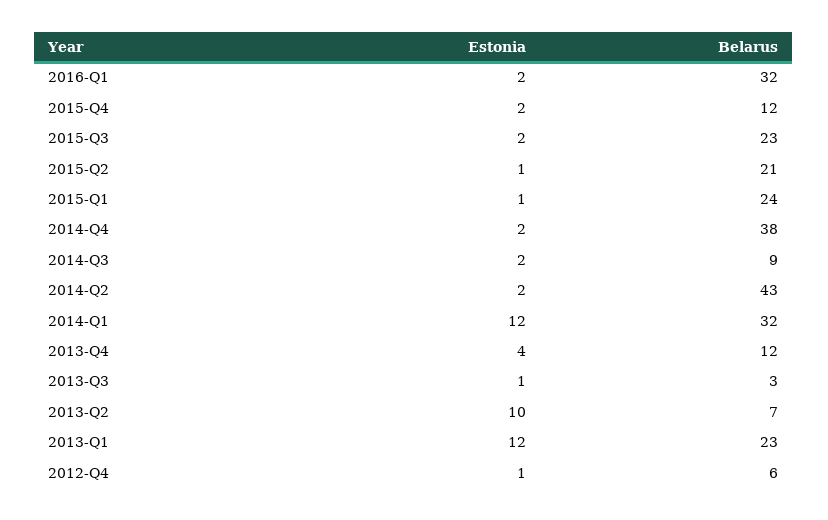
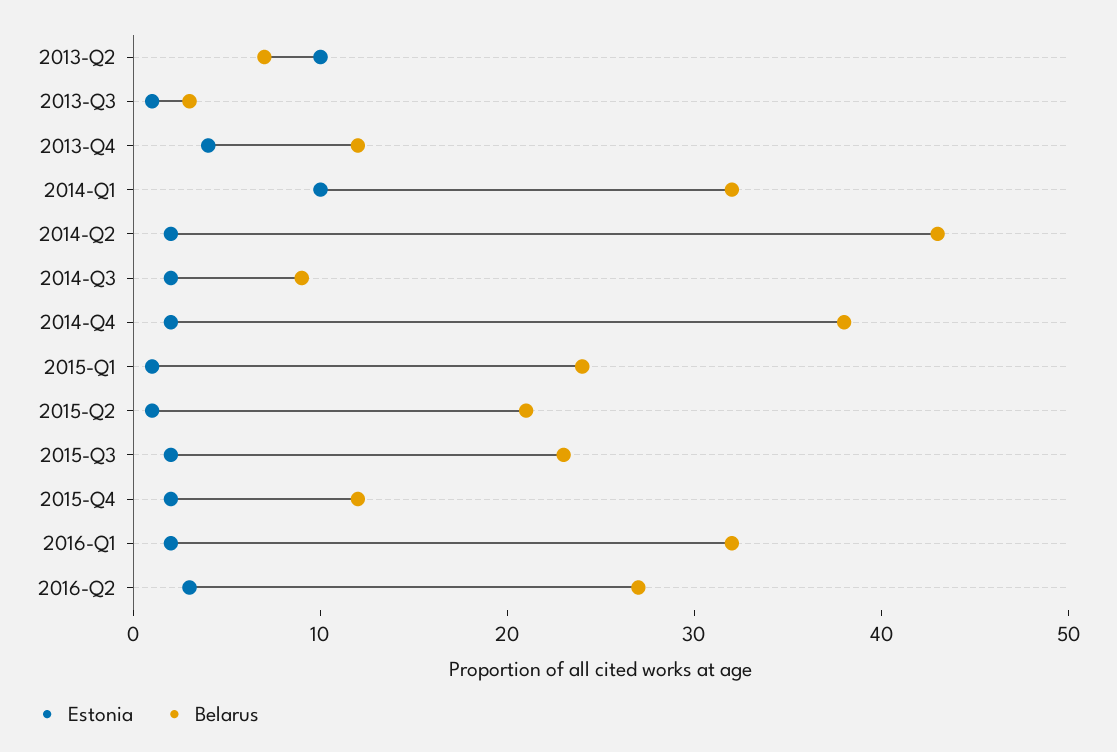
Estonia, 2014-Q1: 12 -> 10
Estonia, 2013-Q1: 12 -> none
Belarus, 2013-Q1: 23 -> none
Estonia, 2012-Q4: 1 -> none
Belarus, 2012-Q4: 6 -> none
Estonia, 2016-Q2: none -> 3
Belarus, 2016-Q2: none -> 27

